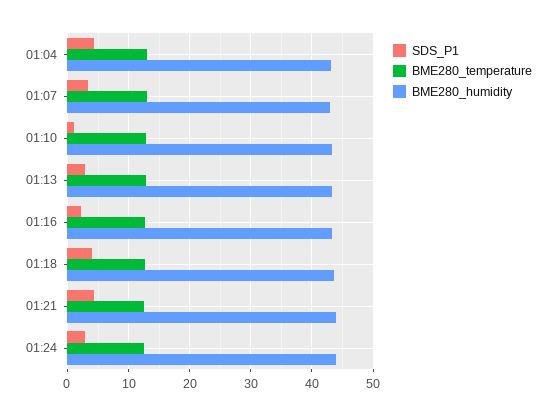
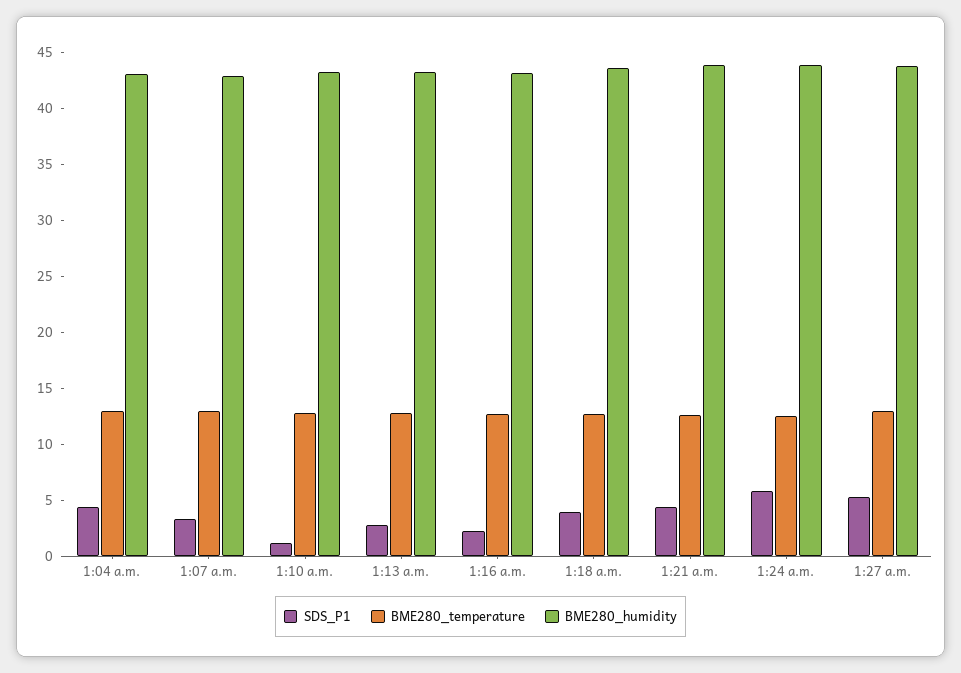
SDS_P1, 01:24: 3 -> 6
SDS_P1, 1:27 a.m.: none -> 5
BME280_temperature, 1:27 a.m.: none -> 13
BME280_humidity, 1:27 a.m.: none -> 44

